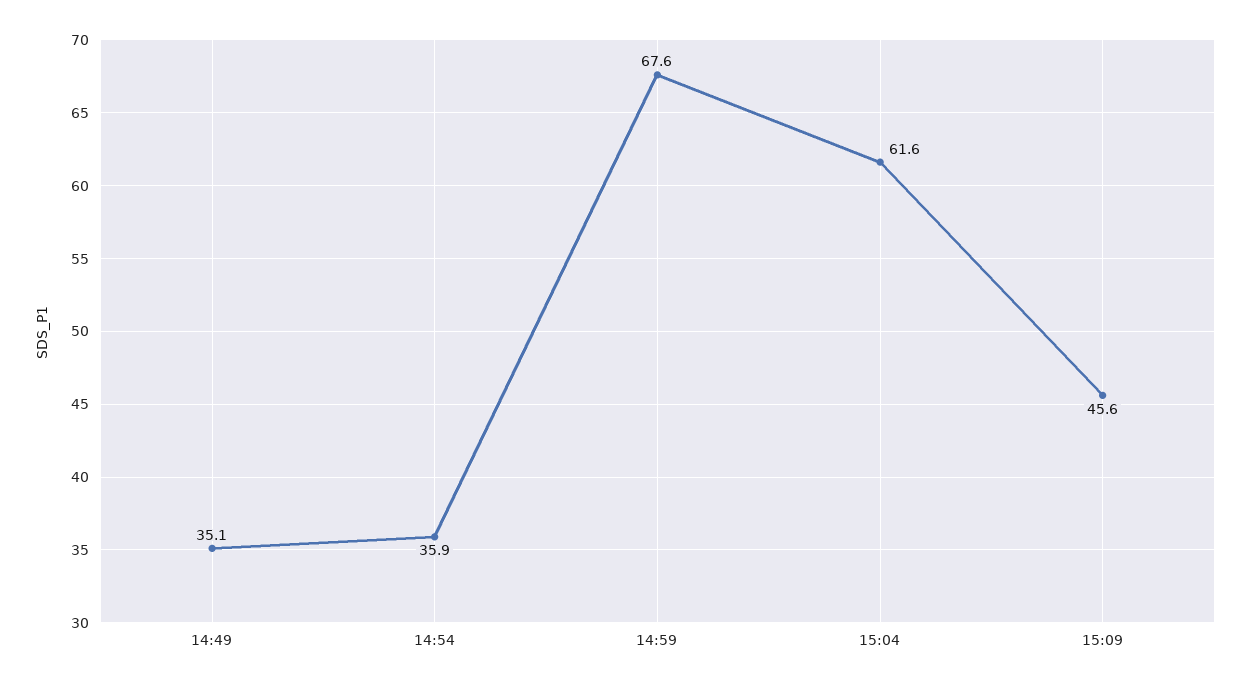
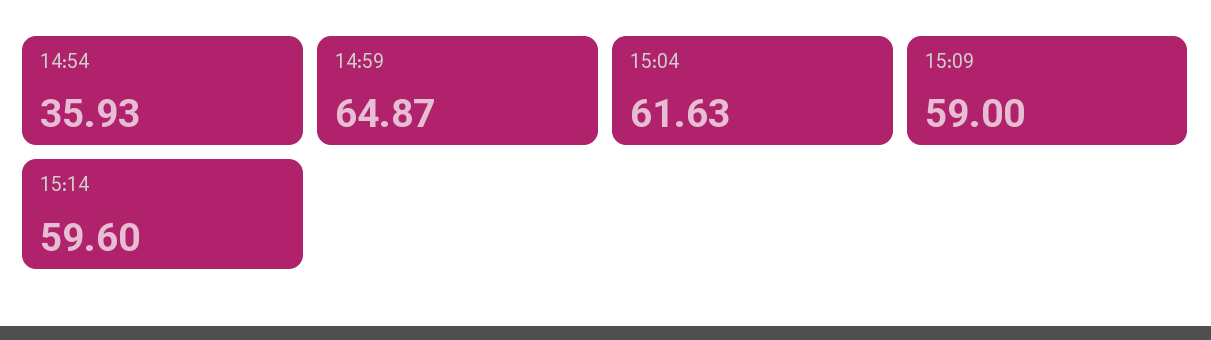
14:49: 35.1 -> none
14:59: 67.6 -> 64.87
15:09: 45.6 -> 59
15:14: none -> 59.6

